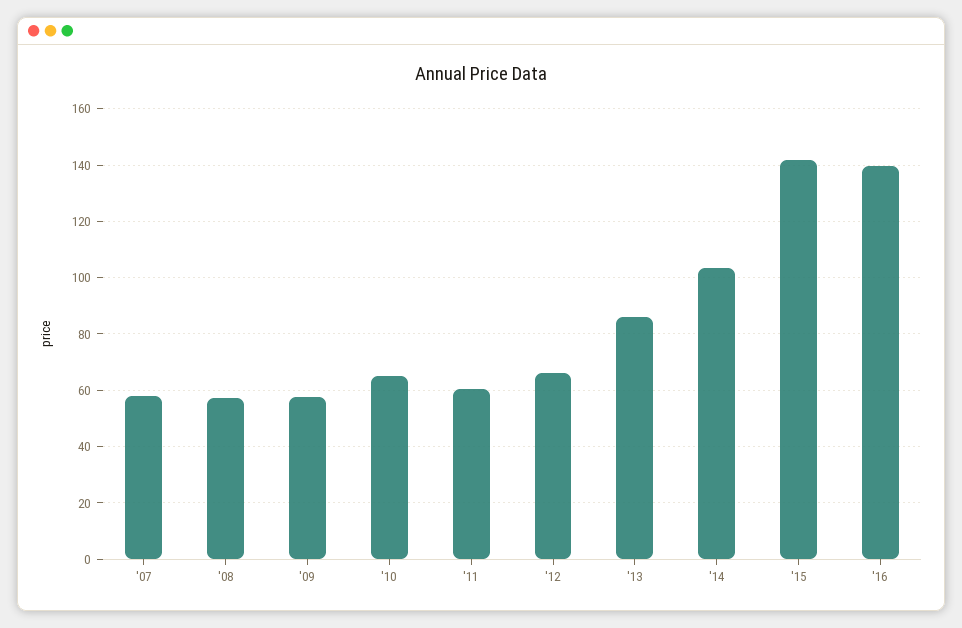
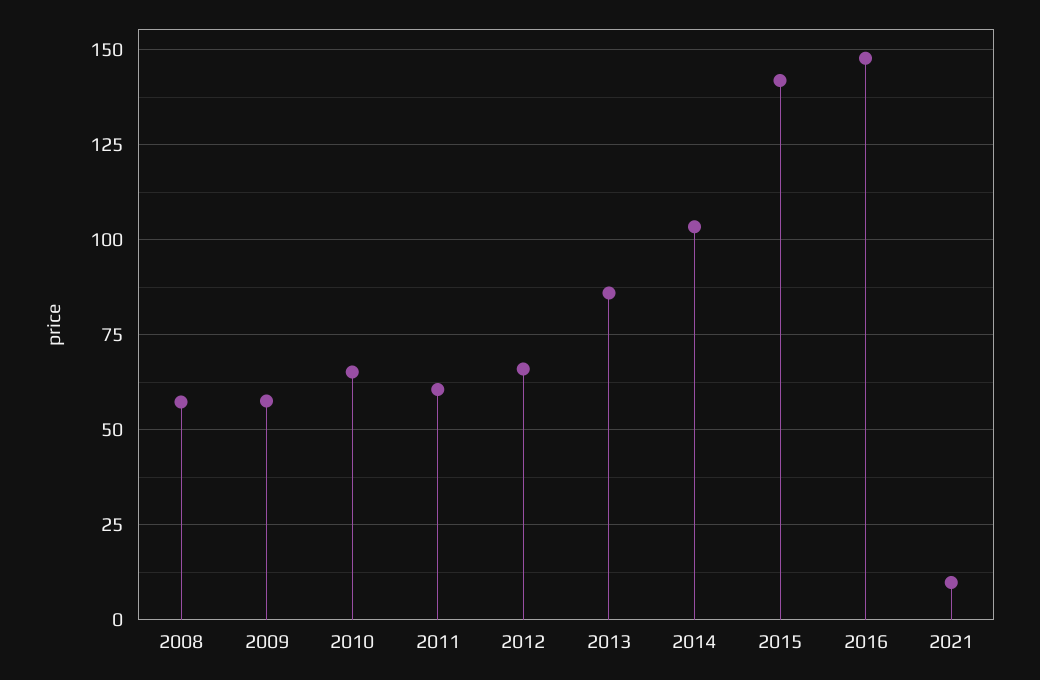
'07: 57.5 -> none
'16: 140 -> 147.5
2021: none -> 10

